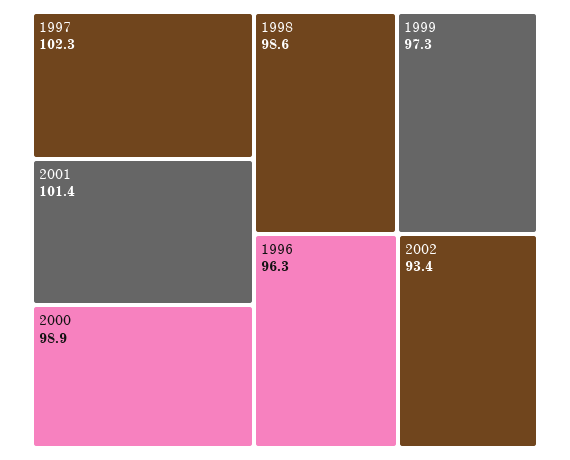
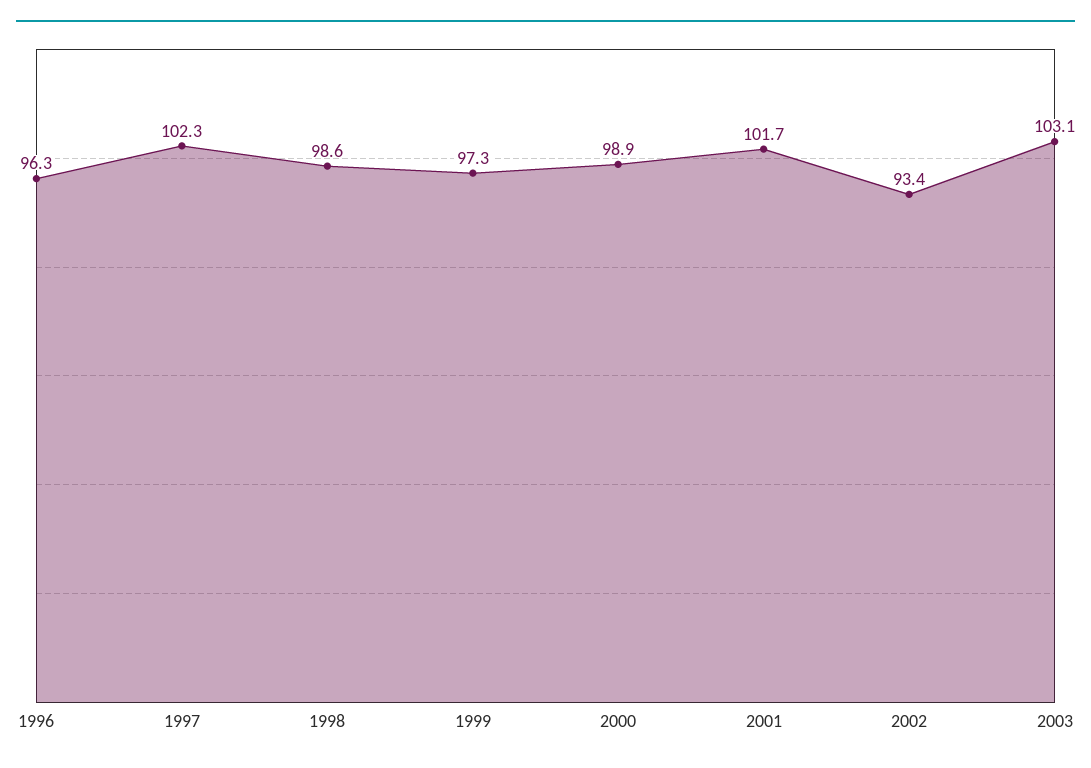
2001: 101.4 -> 101.7
2003: none -> 103.1

